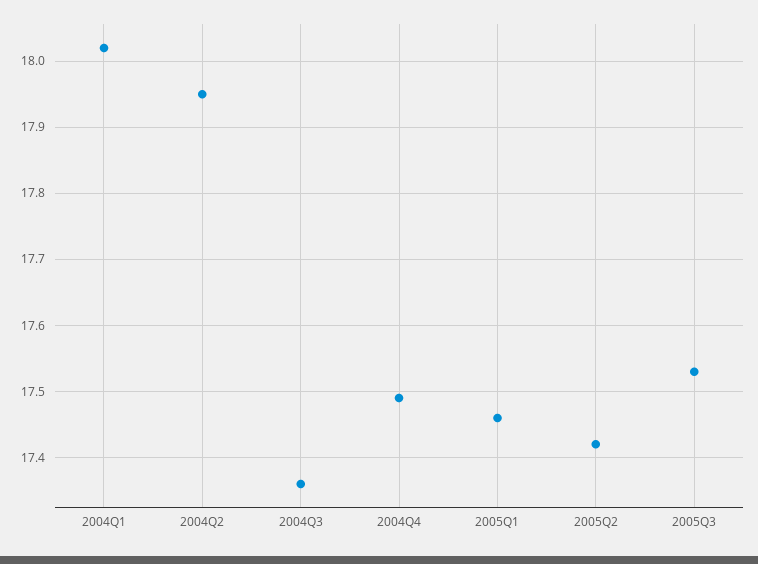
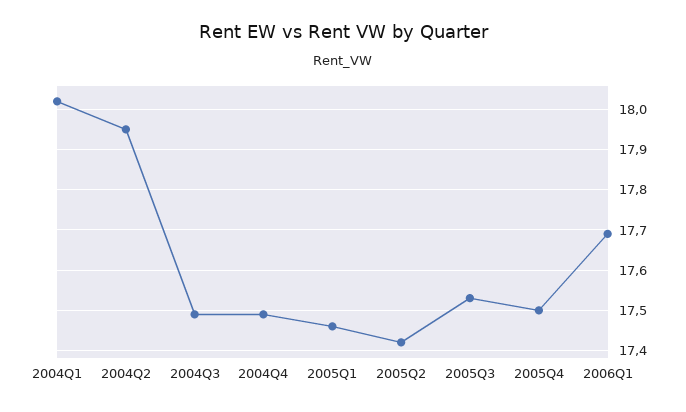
2004Q3: 17.36 -> 17.5
2005Q4: none -> 17.5
2006Q1: none -> 17.7

